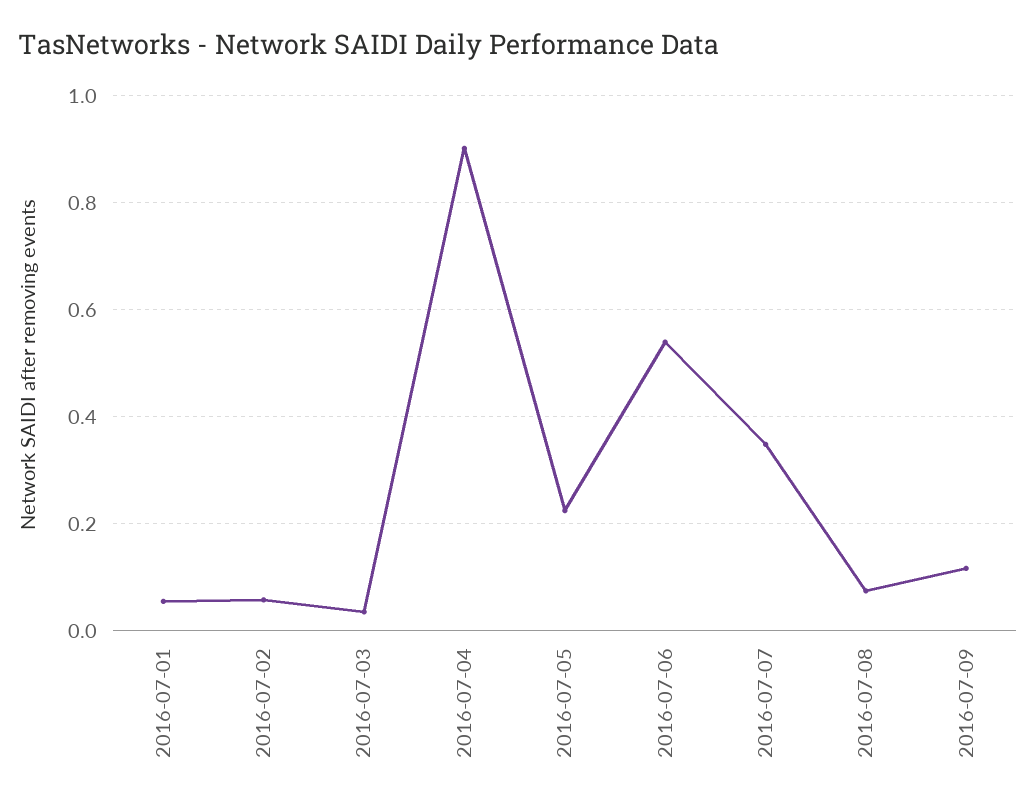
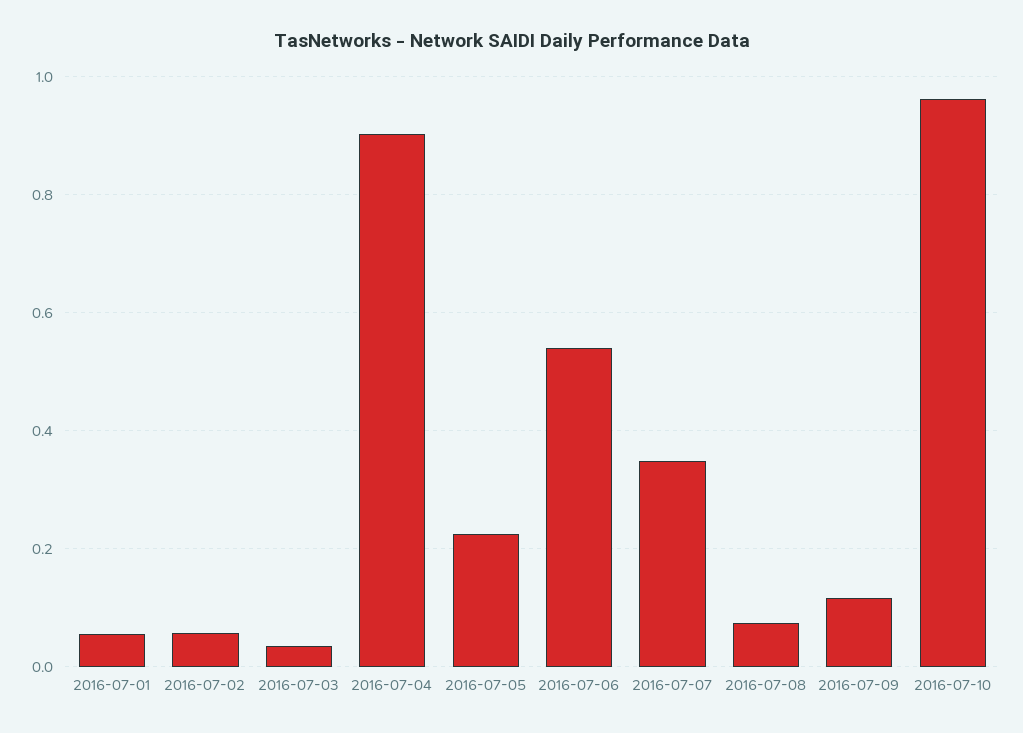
2016-07-10: none -> 0.96

